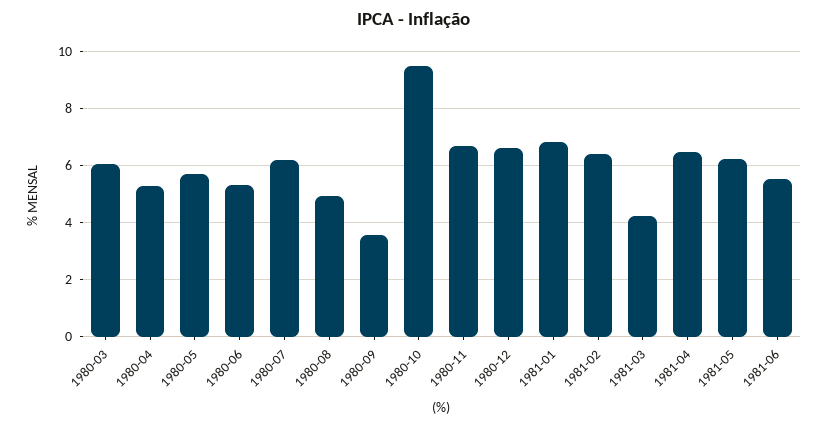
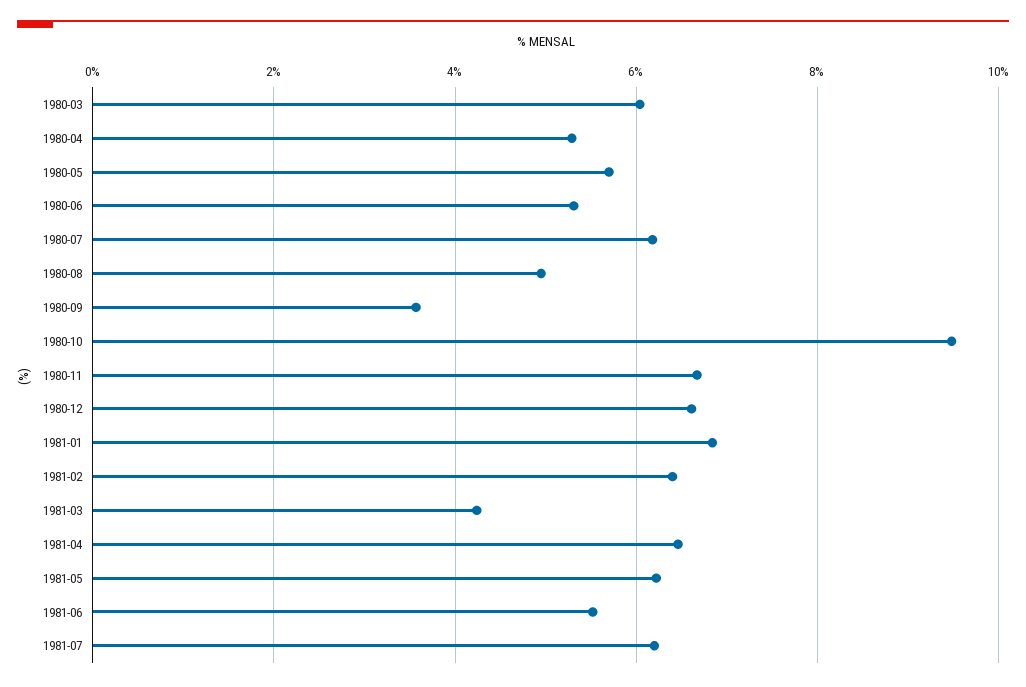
1981-07: none -> 6.2

